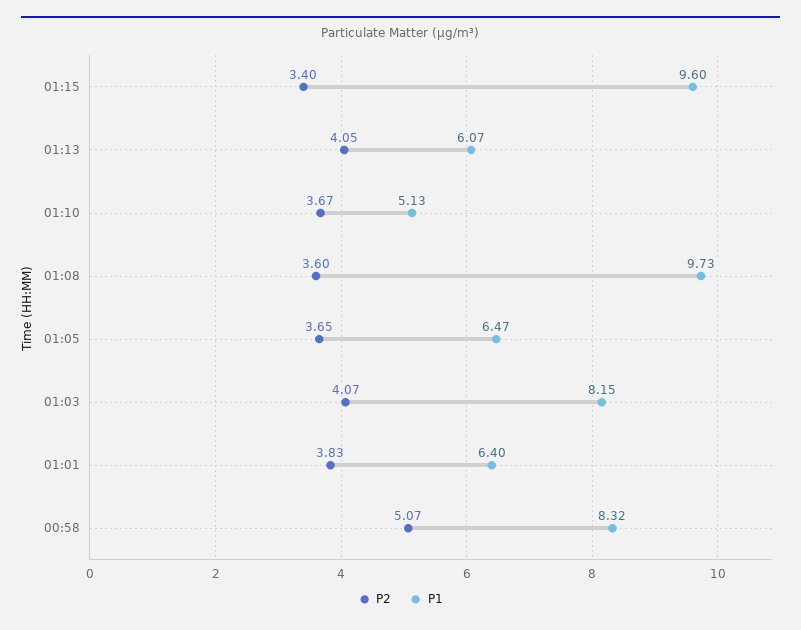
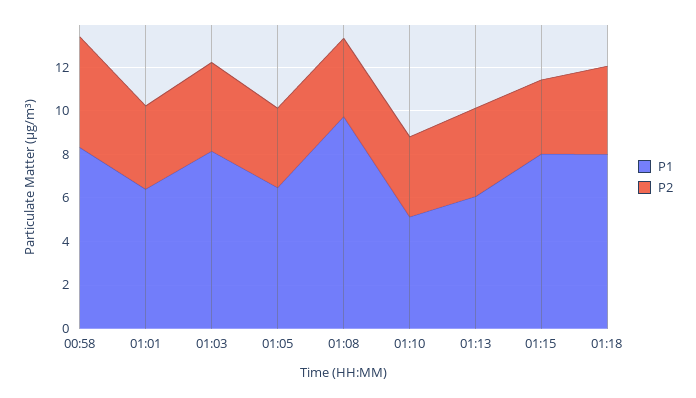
P1, 01:15: 9.6 -> 8
P1, 01:18: none -> 8
P2, 01:18: none -> 4

